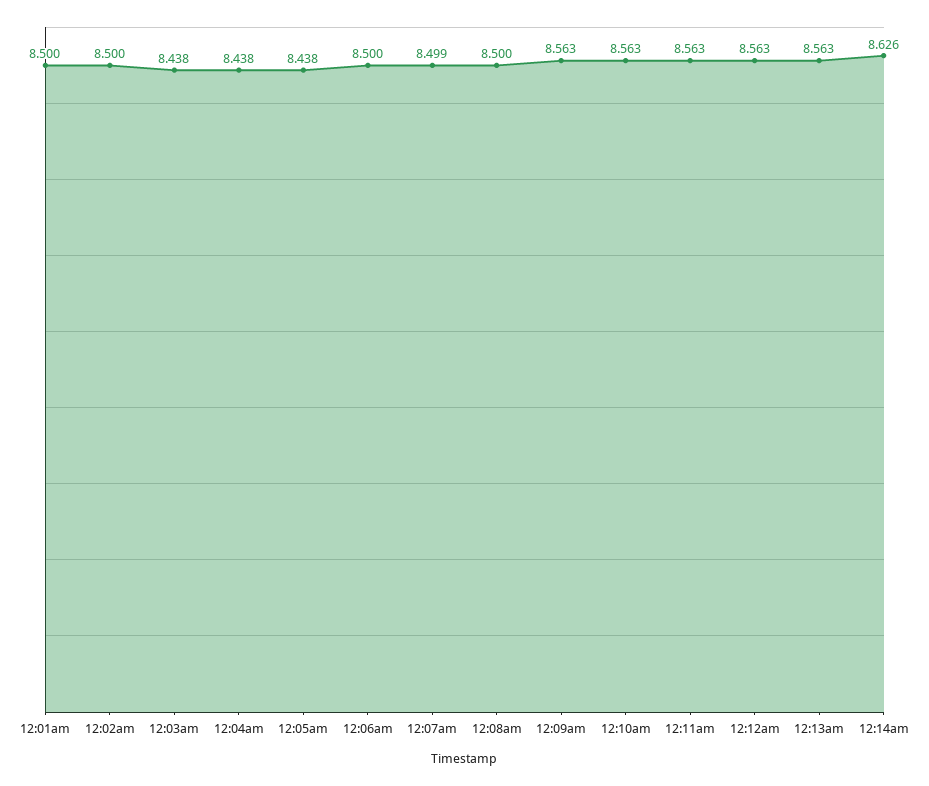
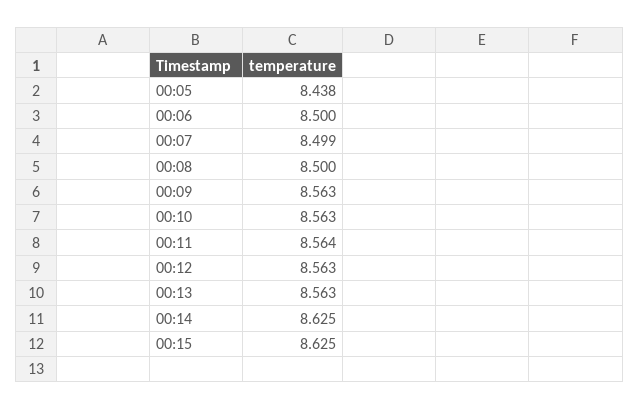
12:01am: 8.5 -> none
12:02am: 8.5 -> none
12:03am: 8.438 -> none
12:04am: 8.438 -> none
12:11am: 8.563 -> 8.564
12:14am: 8.626 -> 8.625
00:15: none -> 8.625

